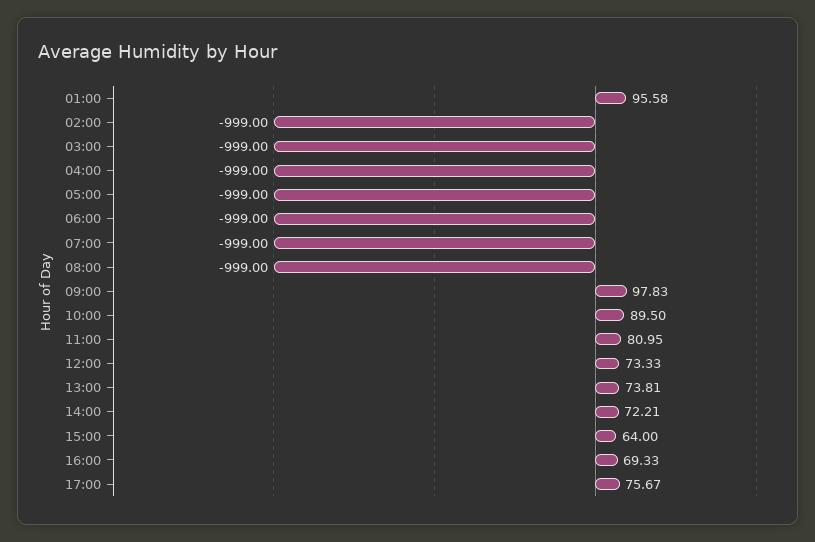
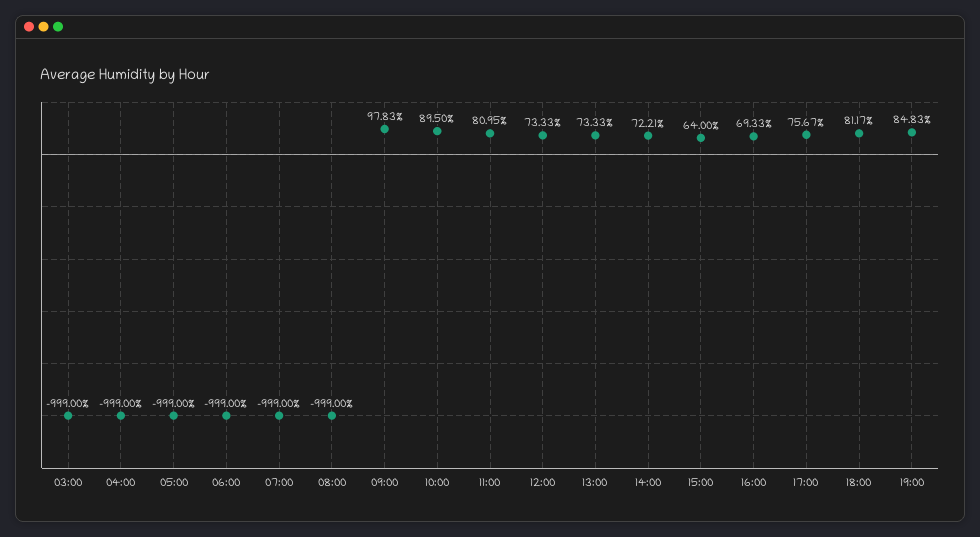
01:00: 95.58 -> none
02:00: -999 -> none
13:00: 73.81 -> 73.33
18:00: none -> 81.17
19:00: none -> 84.83

